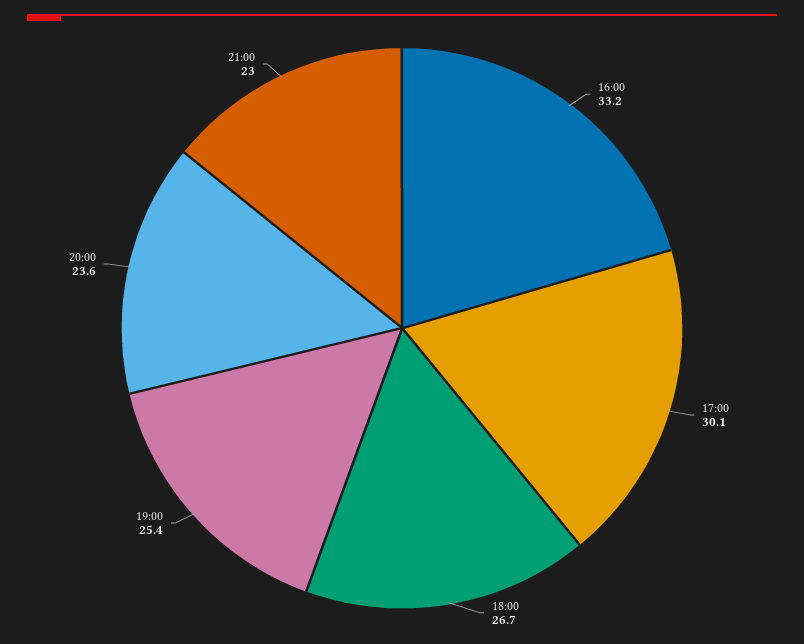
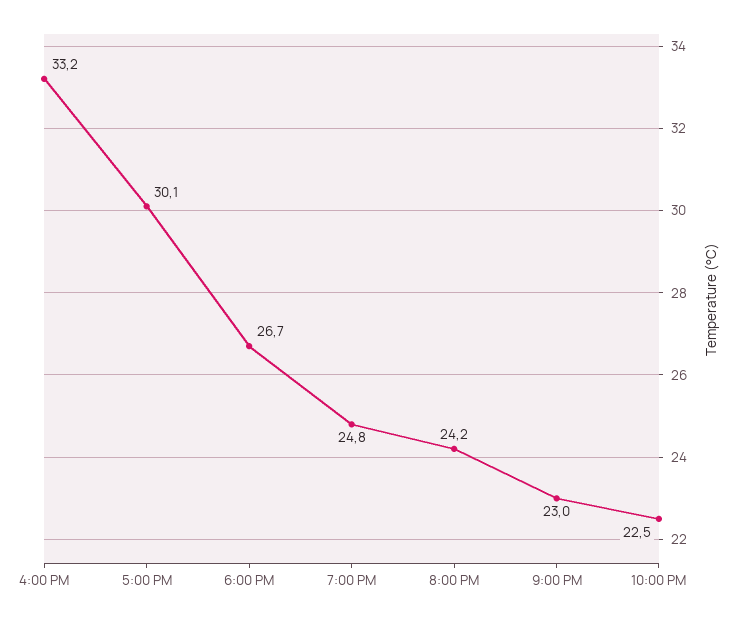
19:00: 25.4 -> 24.8
20:00: 23.6 -> 24.2
10:00 PM: none -> 22.5

